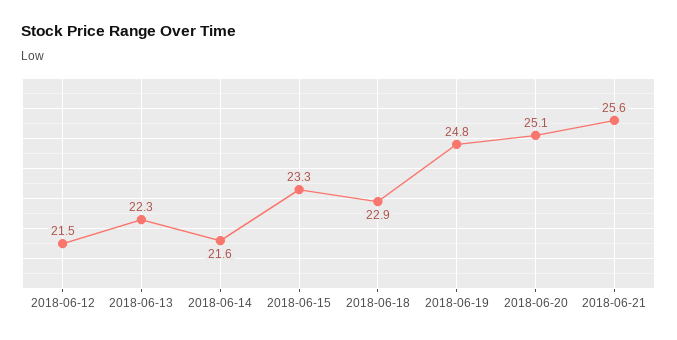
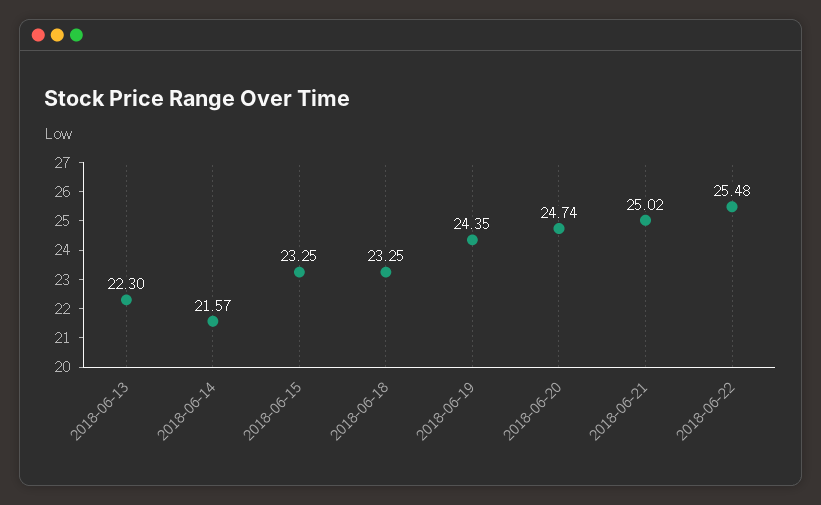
2018-06-12: 21.5 -> none
2018-06-18: 22.9 -> 23.25
2018-06-19: 24.8 -> 24.35
2018-06-20: 25.1 -> 24.74
2018-06-21: 25.6 -> 25.02
2018-06-22: none -> 25.48

